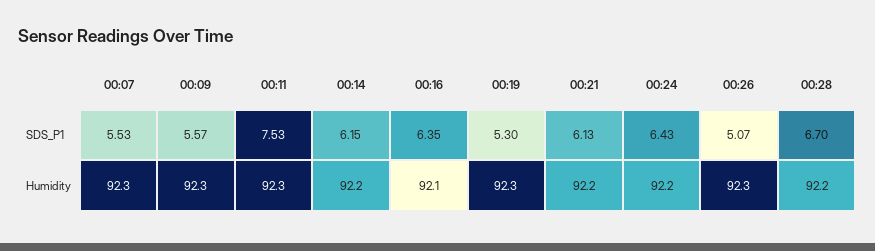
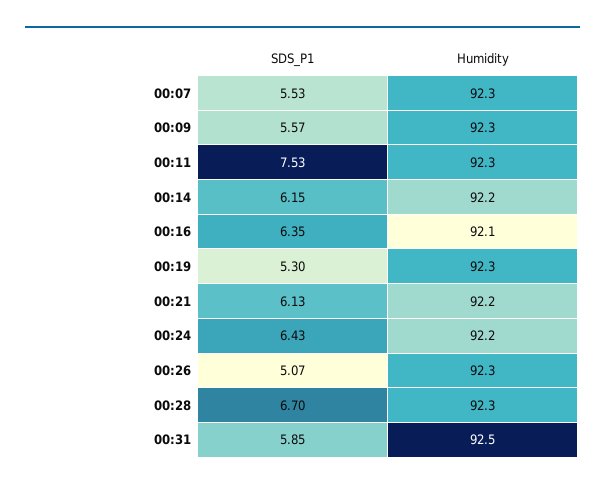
00:28, Humidity: 92.2 -> 92.3
00:31, SDS_P1: none -> 5.85
00:31, Humidity: none -> 92.5

